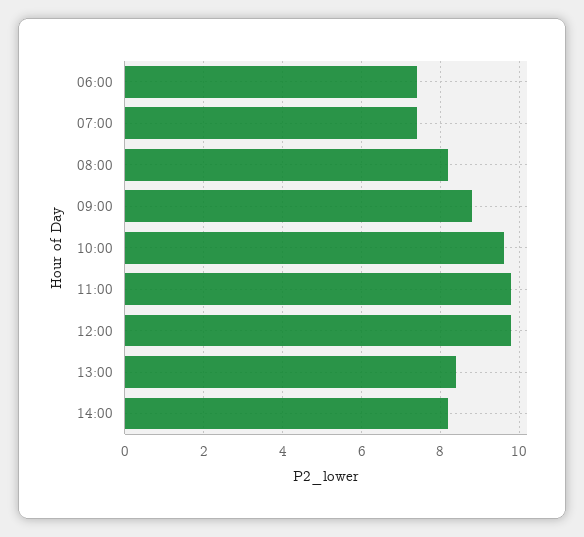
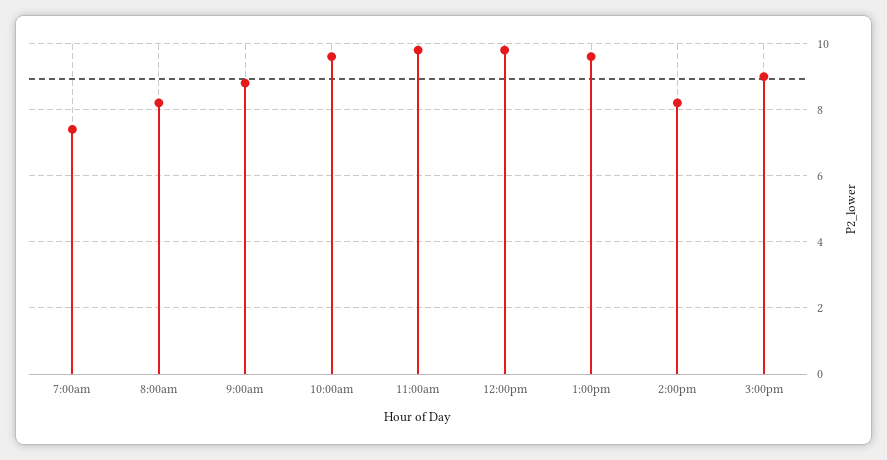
06:00: 7.5 -> none
13:00: 8.5 -> 9.5
3:00pm: none -> 9

